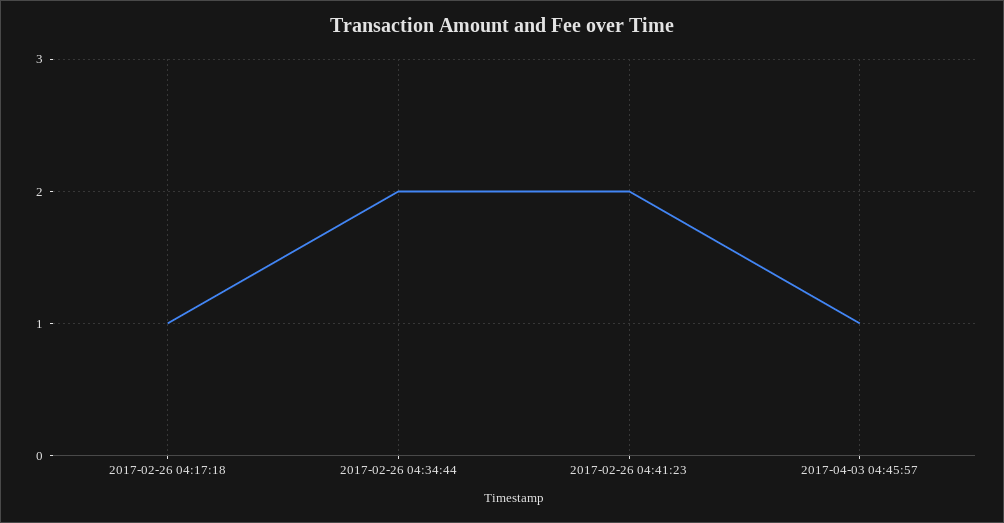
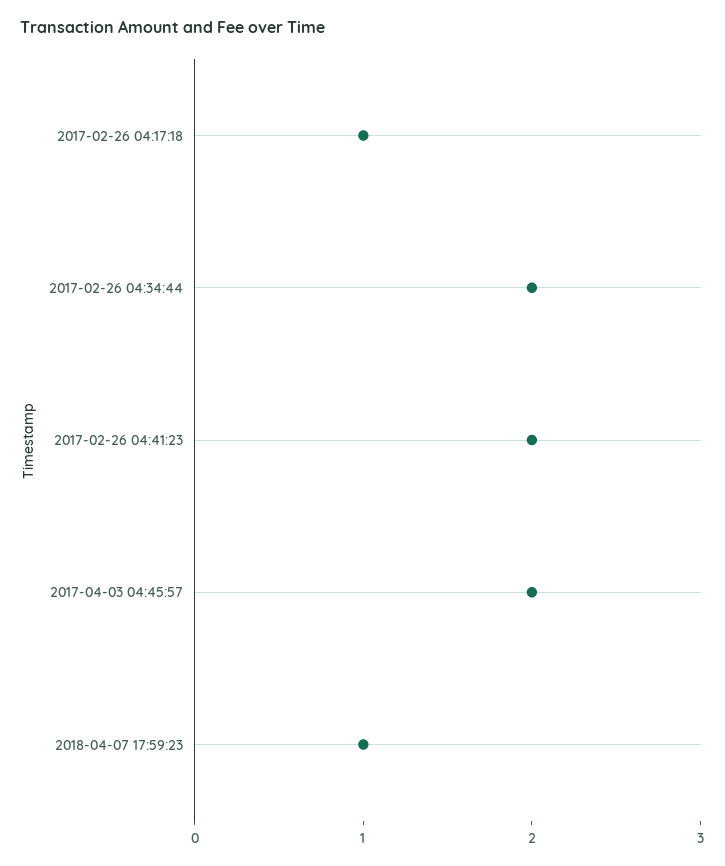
2017-04-03 04:45:57: 1 -> 2
2018-04-07 17:59:23: none -> 1

